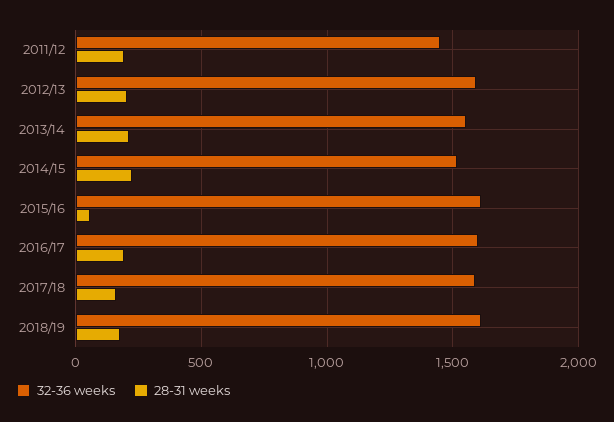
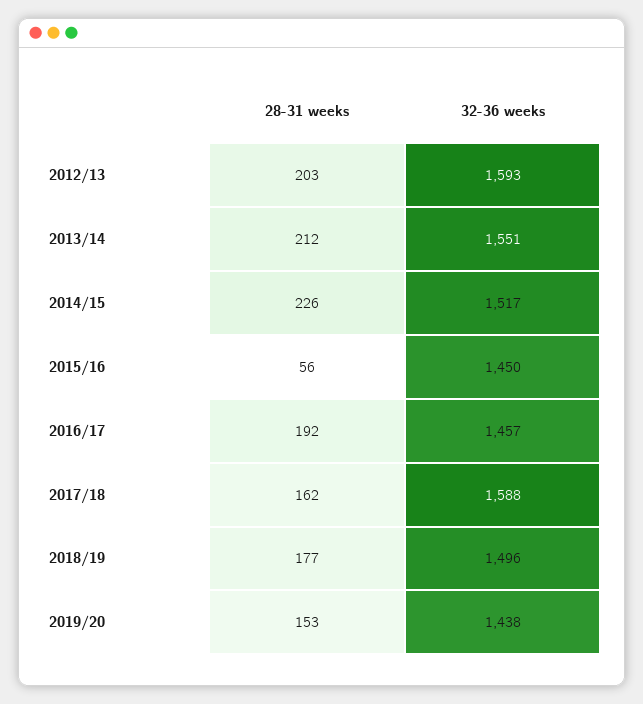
32-36 weeks, 2011/12: 1450 -> none
28-31 weeks, 2011/12: 200 -> none
32-36 weeks, 2015/16: 1600 -> 1450
32-36 weeks, 2016/17: 1600 -> 1457
32-36 weeks, 2018/19: 1600 -> 1496
28-31 weeks, 2019/20: none -> 153
32-36 weeks, 2019/20: none -> 1438

